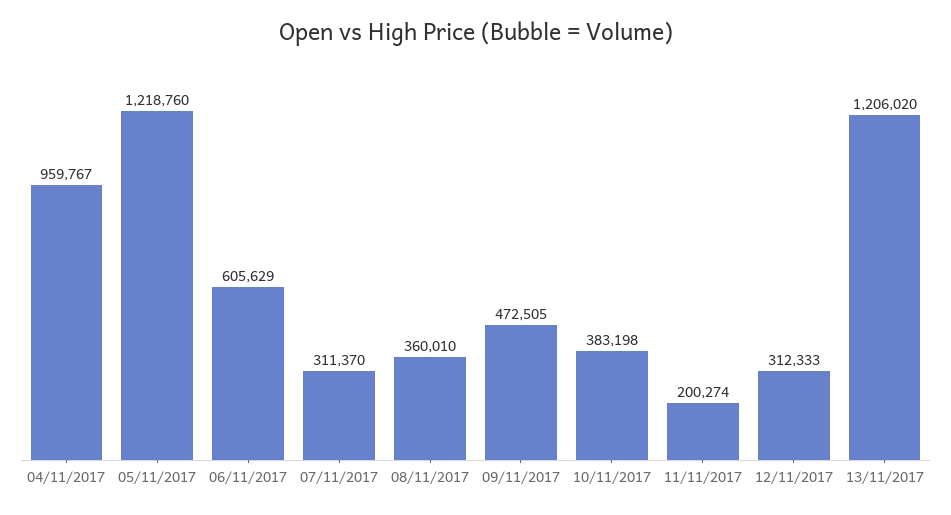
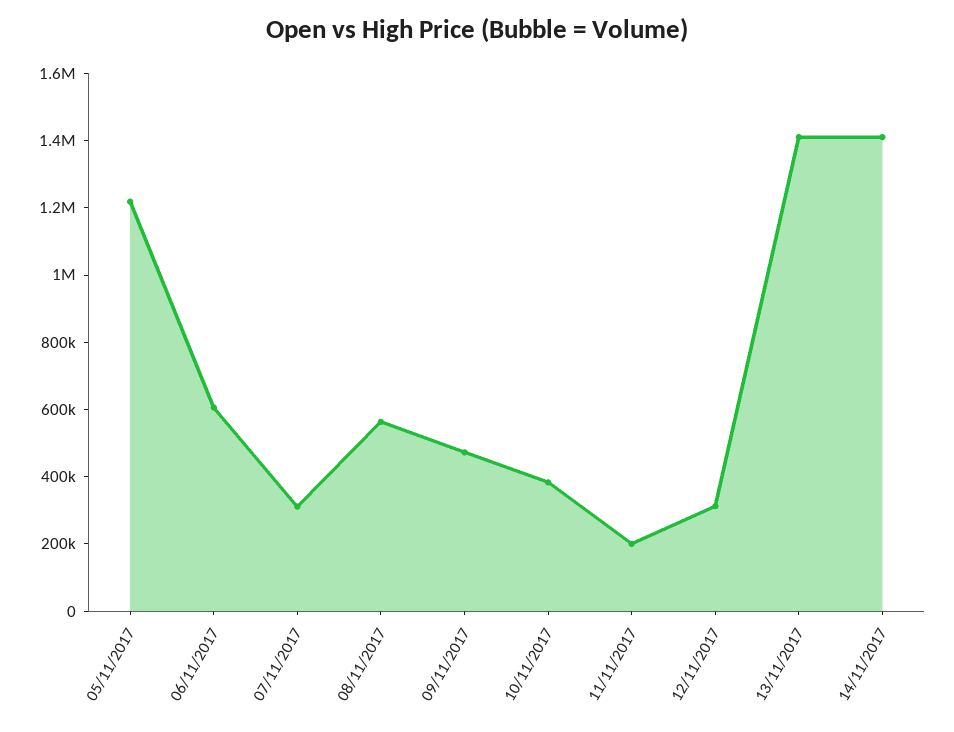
04/11/2017: 959767 -> none
08/11/2017: 360010 -> 550000
13/11/2017: 1206020 -> 1400000
14/11/2017: none -> 1400000

